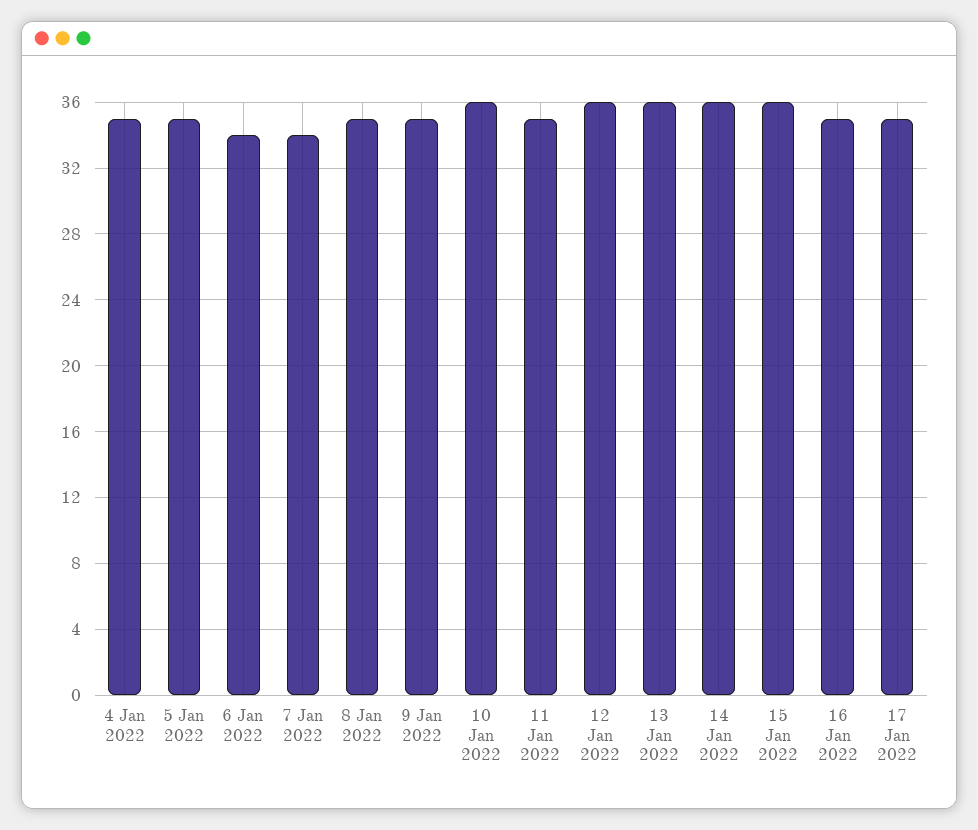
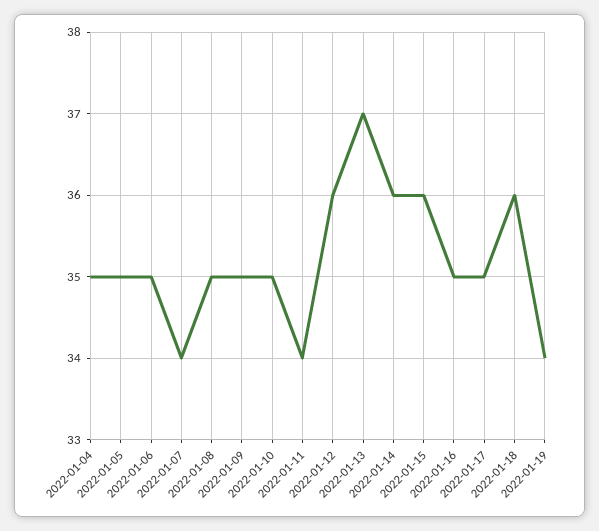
6 Jan 2022: 34 -> 35
10 Jan 2022: 36 -> 35
11 Jan 2022: 35 -> 34
13 Jan 2022: 36 -> 37
2022-01-18: none -> 36
2022-01-19: none -> 34

